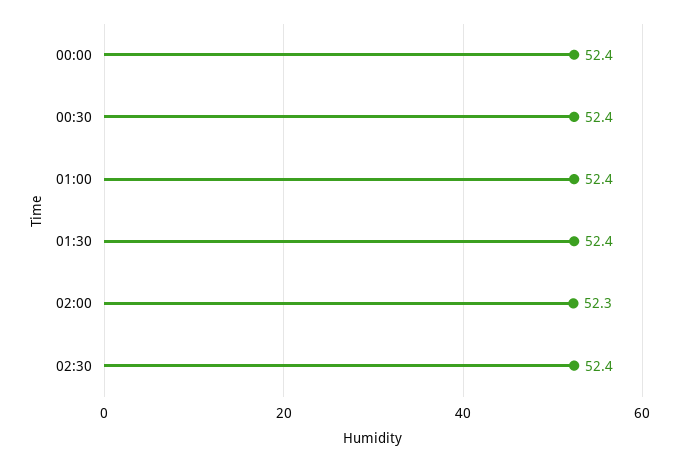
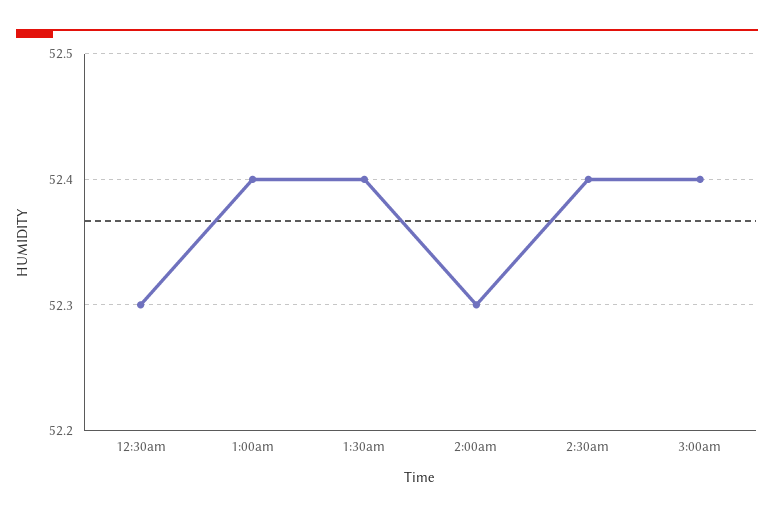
00:00: 52.4 -> none
00:30: 52.4 -> 52.3
3:00am: none -> 52.4

